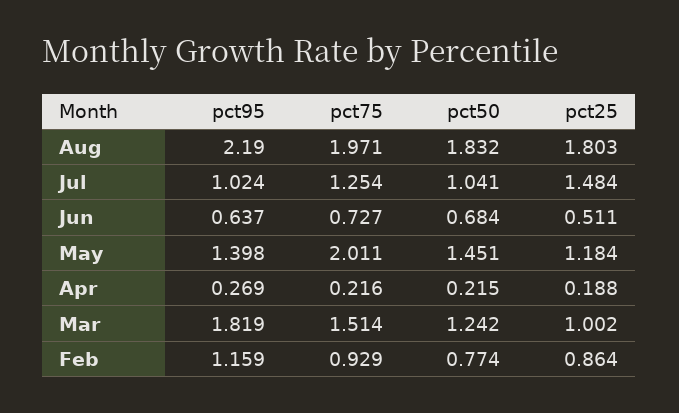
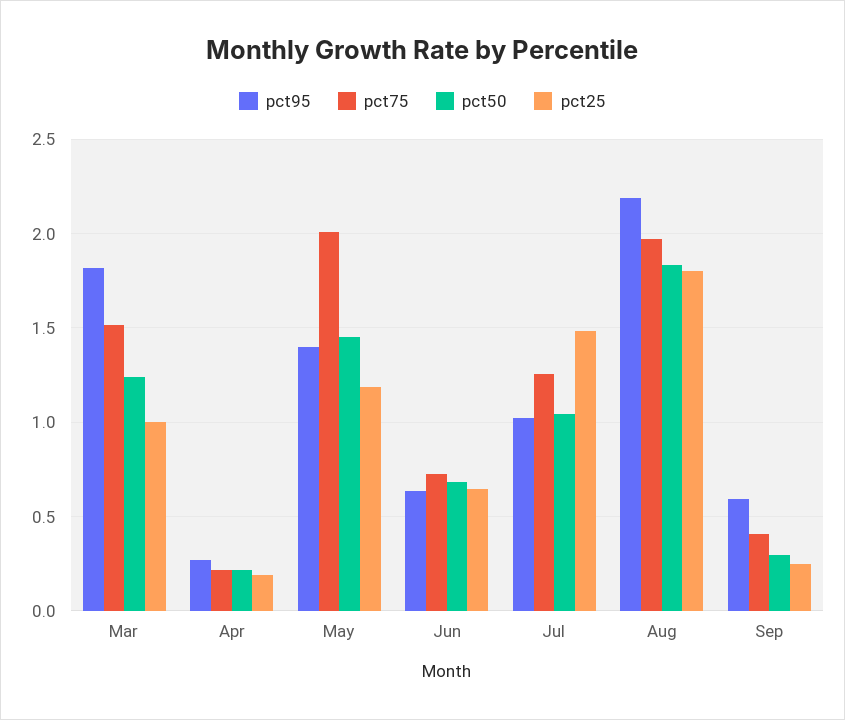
pct25, Jun: 0.511 -> 0.65
pct95, Feb: 1.159 -> none
pct75, Feb: 0.929 -> none
pct50, Feb: 0.774 -> none
pct25, Feb: 0.864 -> none
pct95, Sep: none -> 0.6
pct75, Sep: none -> 0.4
pct50, Sep: none -> 0.3
pct25, Sep: none -> 0.25

